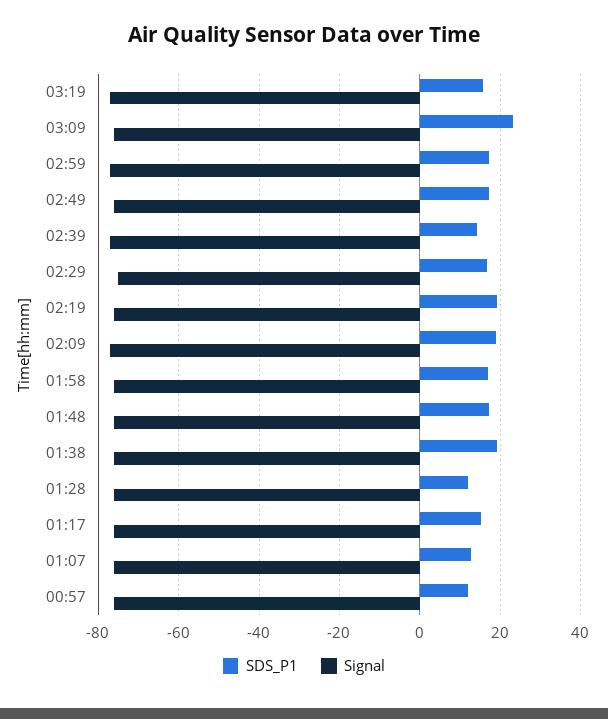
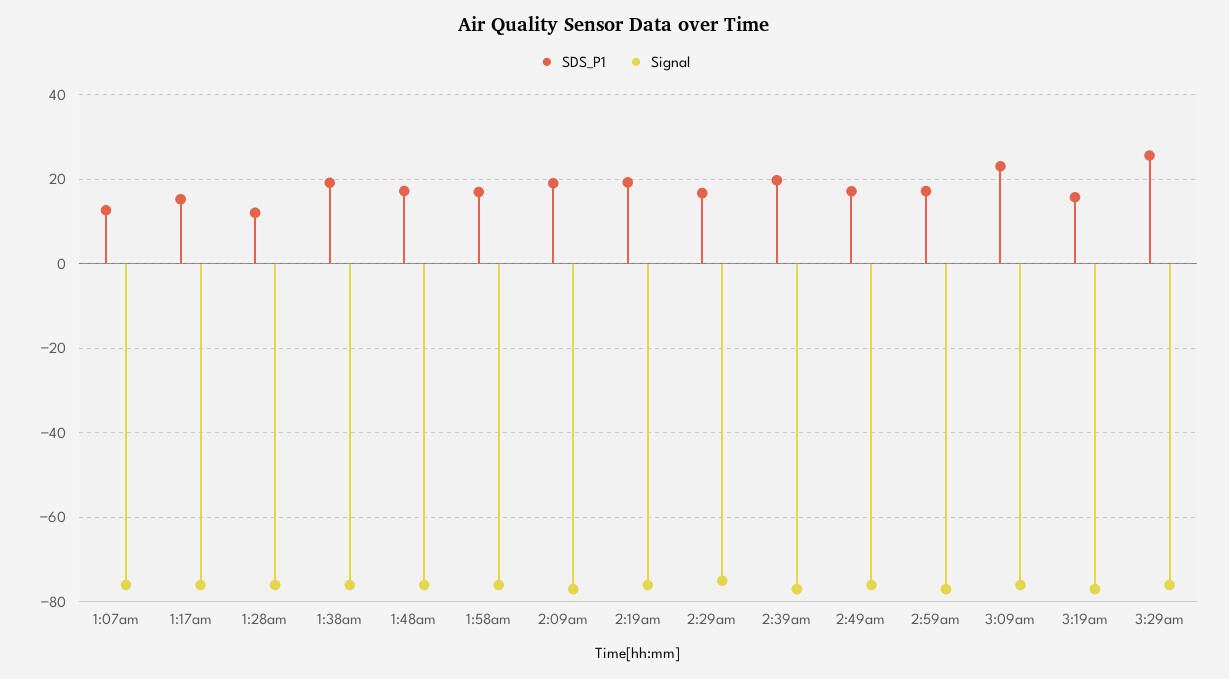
SDS_P1, 02:39: 14 -> 20
SDS_P1, 00:57: 12 -> none
Signal, 00:57: -76 -> none
SDS_P1, 3:29am: none -> 26
Signal, 3:29am: none -> -76

